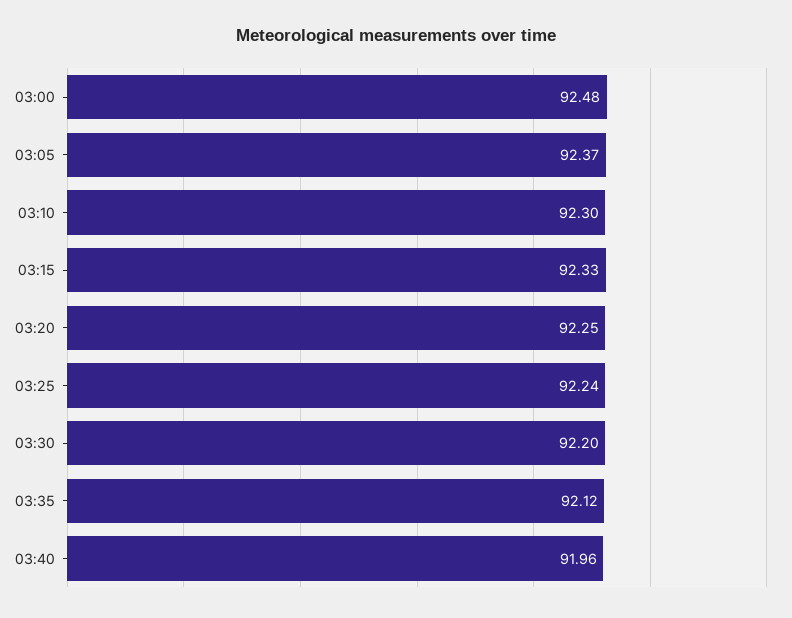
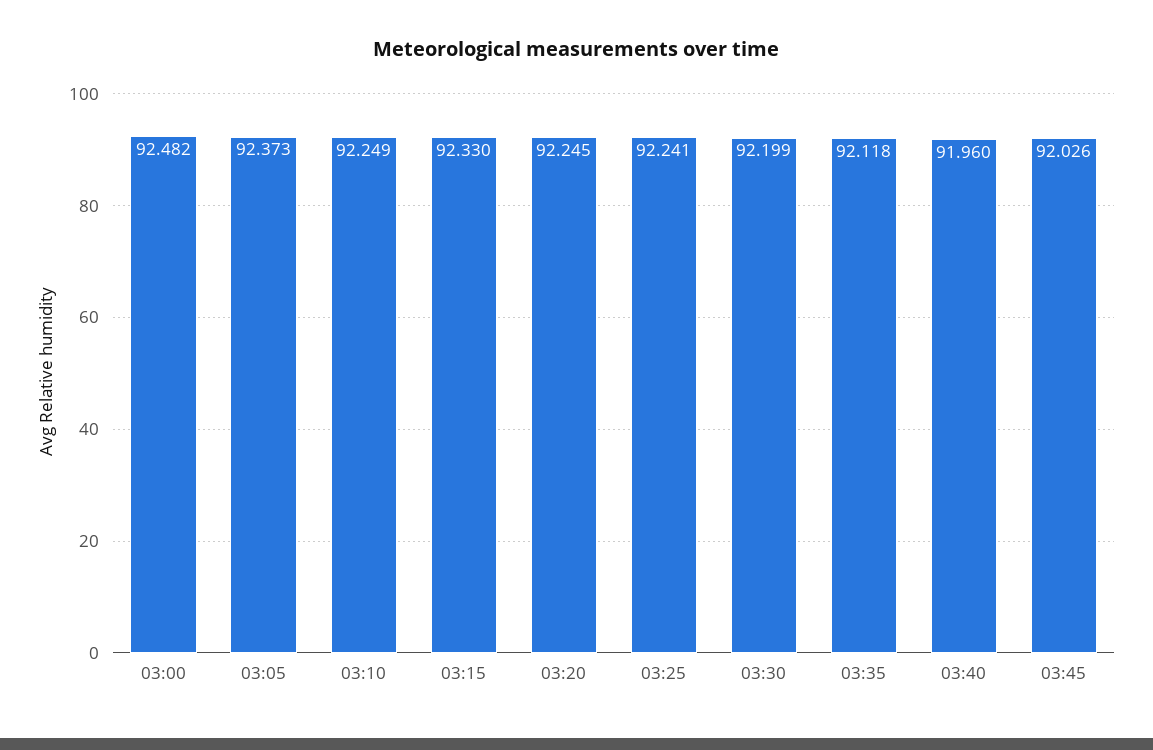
03:10: 92.3 -> 92.249
03:45: none -> 92.026

